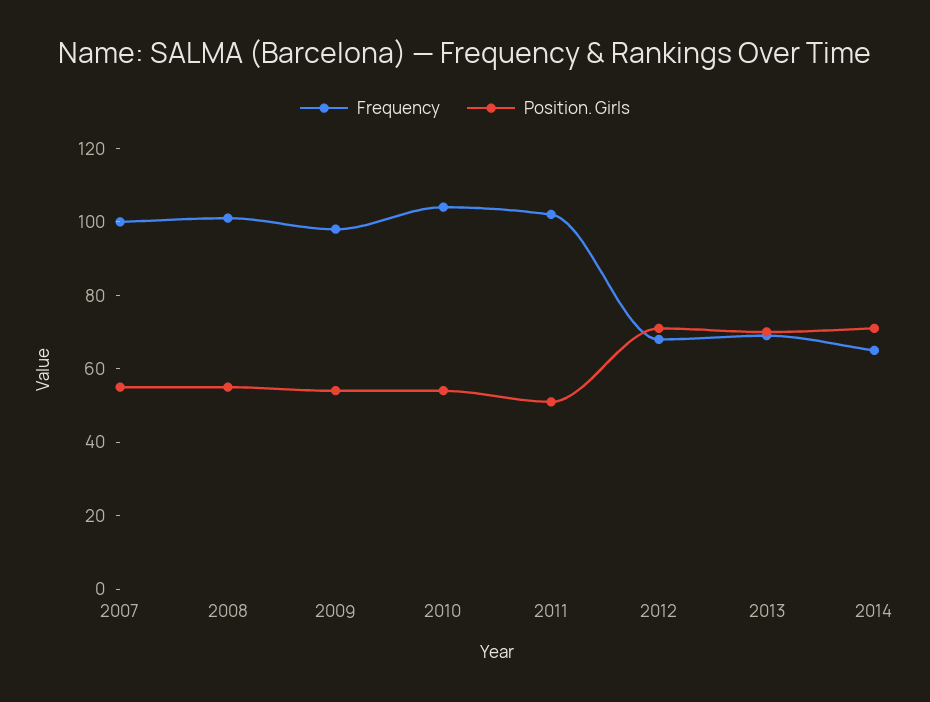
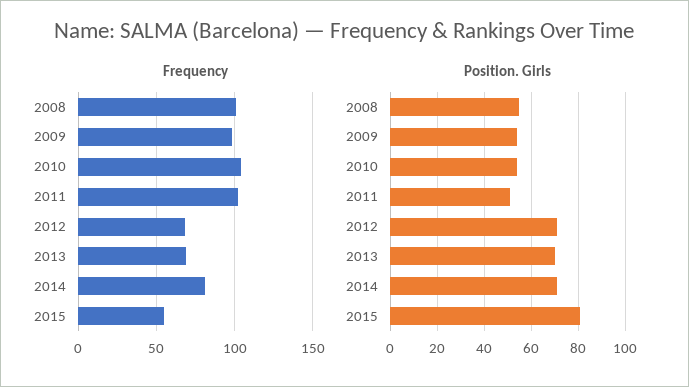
Frequency, 2007: 100 -> none
Position. Girls, 2007: 55 -> none
Frequency, 2014: 65 -> 80
Frequency, 2015: none -> 55
Position. Girls, 2015: none -> 80

